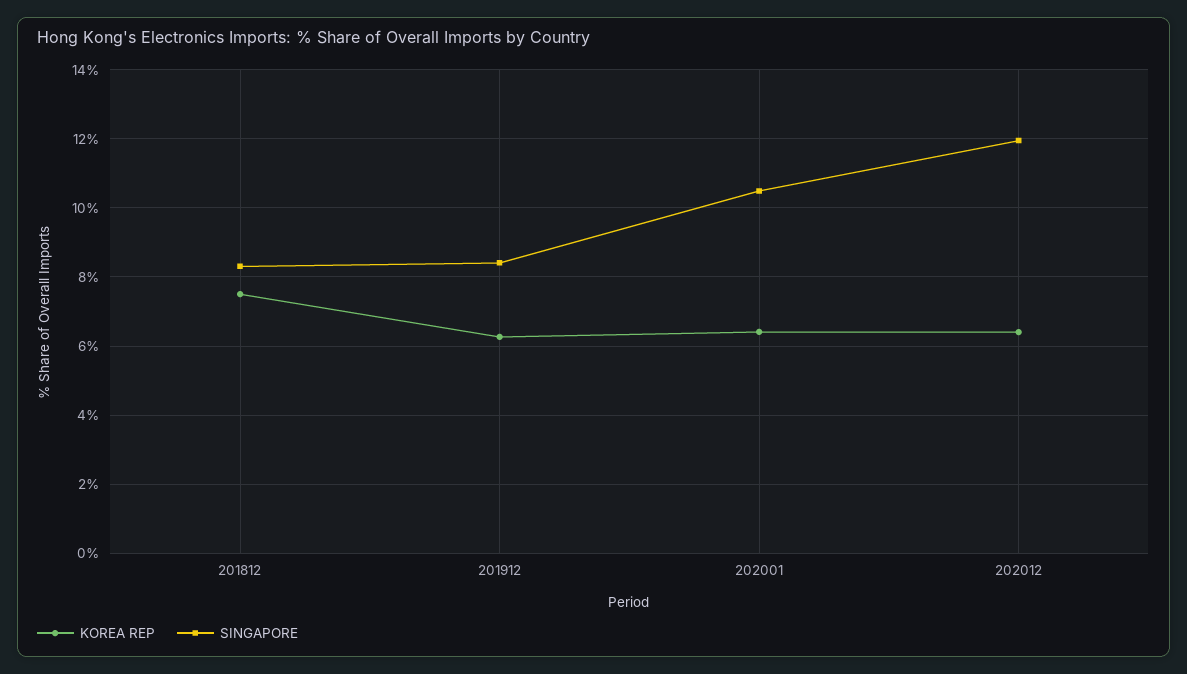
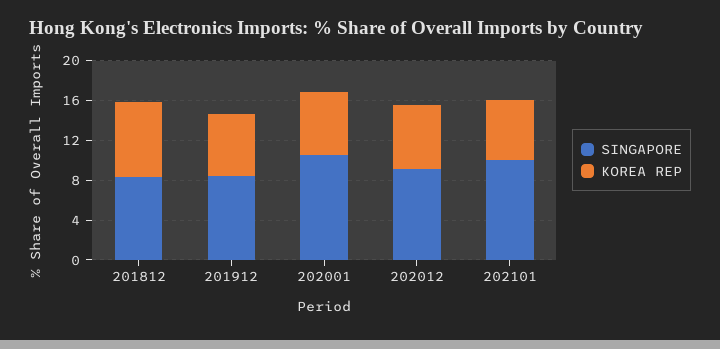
SINGAPORE, 202012: 12 -> 9
SINGAPORE, 202101: none -> 10
KOREA REP, 202101: none -> 6

